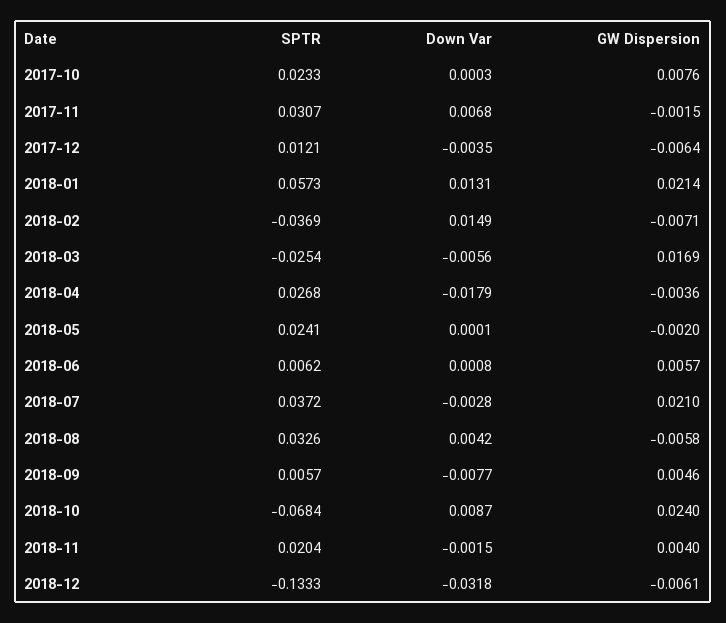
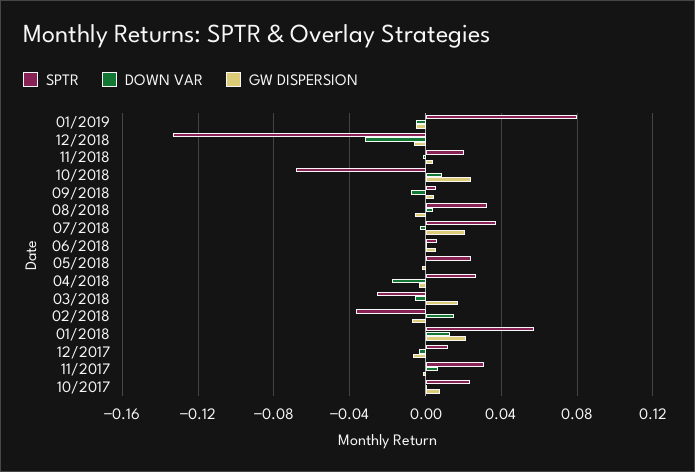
SPTR, 01/2019: none -> 0.08
Down Var, 01/2019: none -> -0.005
GW Dispersion, 01/2019: none -> -0.005

